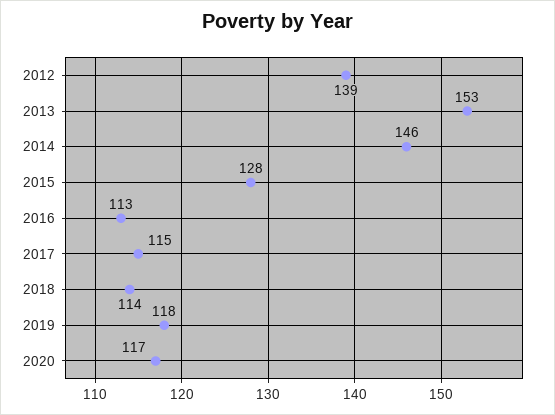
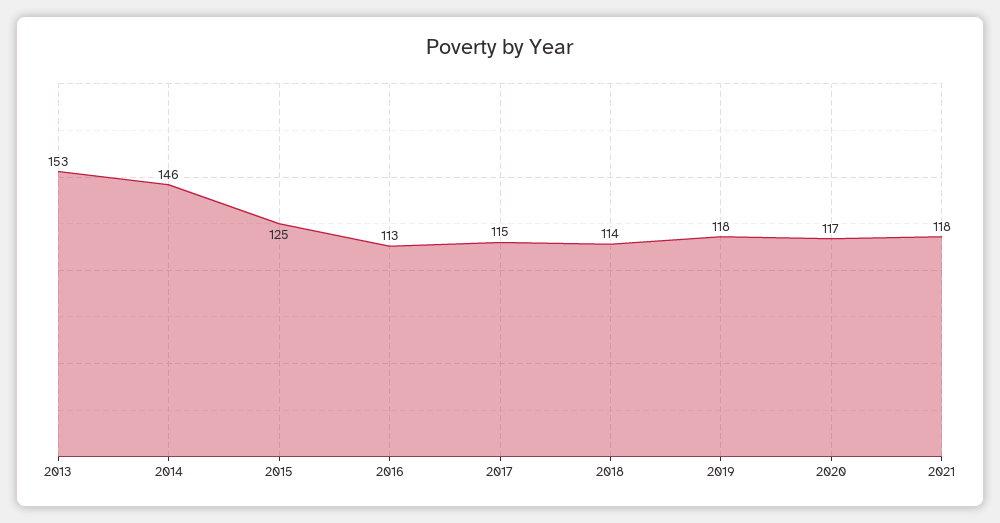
2012: 139 -> none
2015: 128 -> 125
2021: none -> 118

